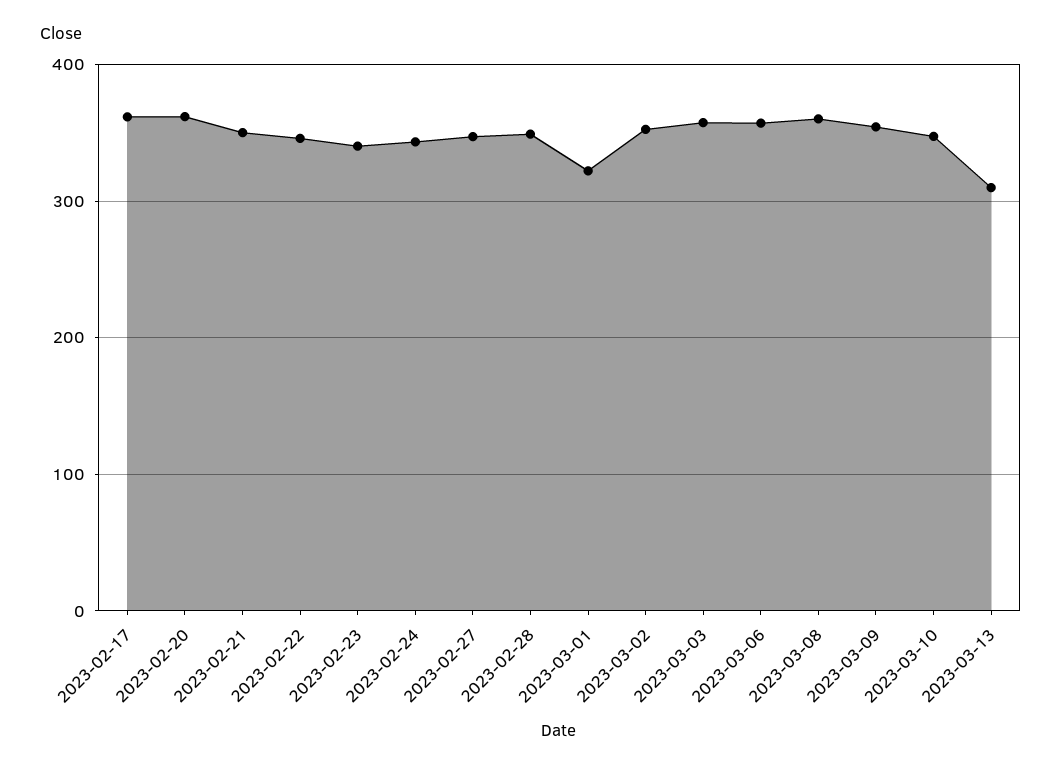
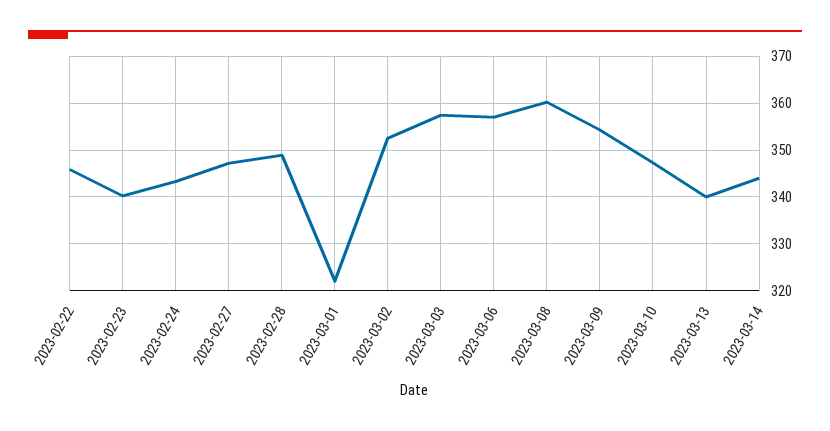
2023-02-17: 360 -> none
2023-02-20: 360 -> none
2023-02-21: 350 -> none
2023-03-13: 310 -> 340
2023-03-14: none -> 344

